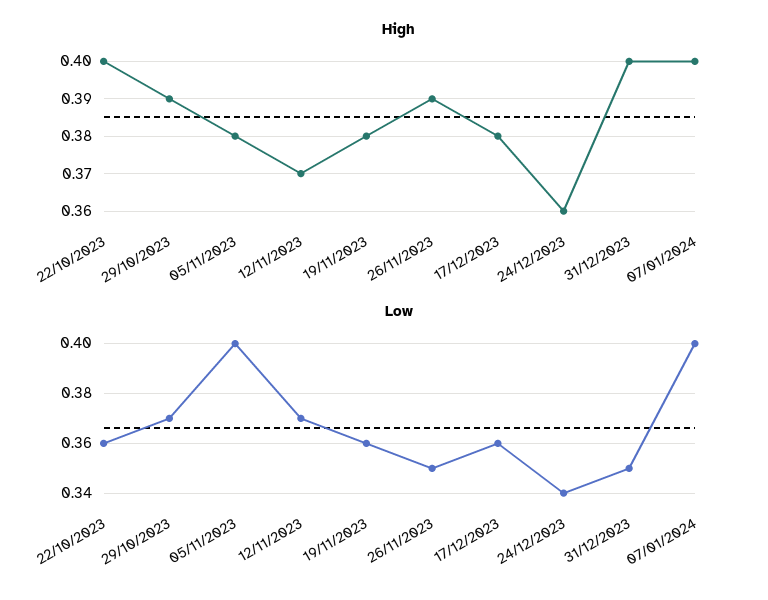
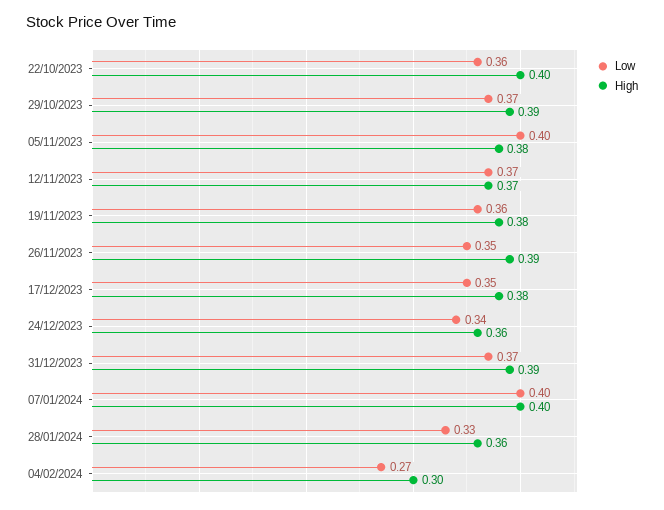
High, 31/12/2023: 0.4 -> 0.39
Low, 17/12/2023: 0.36 -> 0.35
Low, 31/12/2023: 0.35 -> 0.37
Low, 28/01/2024: none -> 0.33
High, 28/01/2024: none -> 0.36
Low, 04/02/2024: none -> 0.27
High, 04/02/2024: none -> 0.3

